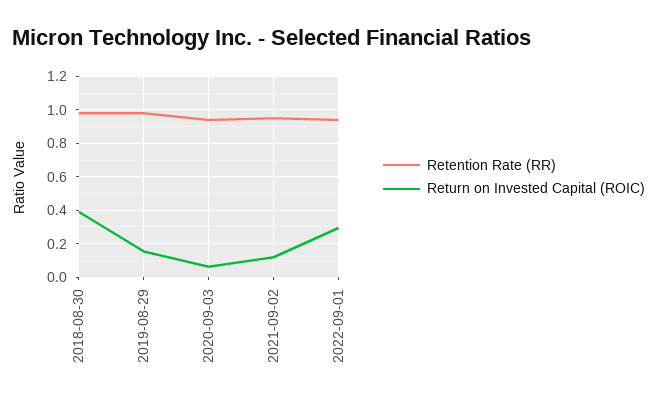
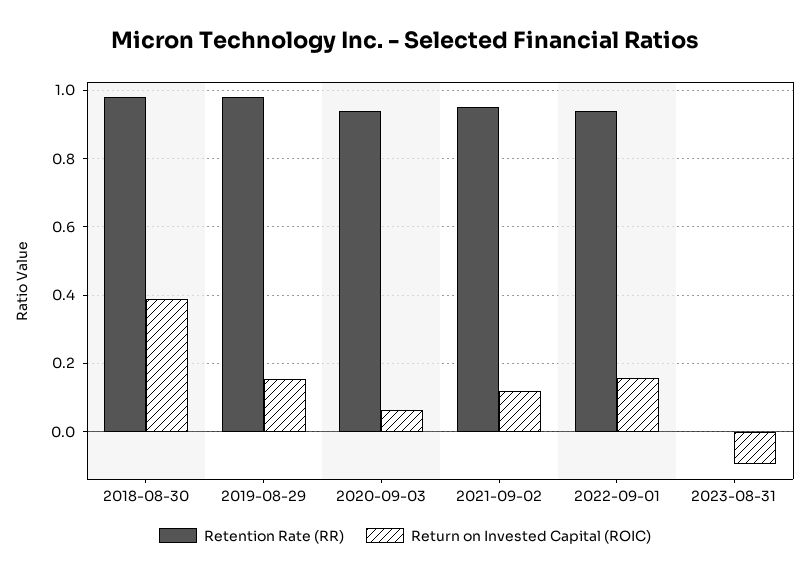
Return on Invested Capital (ROIC), 2022-09-01: 0.3 -> 0.16
Retention Rate (RR), 2023-08-31: none -> 0
Return on Invested Capital (ROIC), 2023-08-31: none -> -0.1

